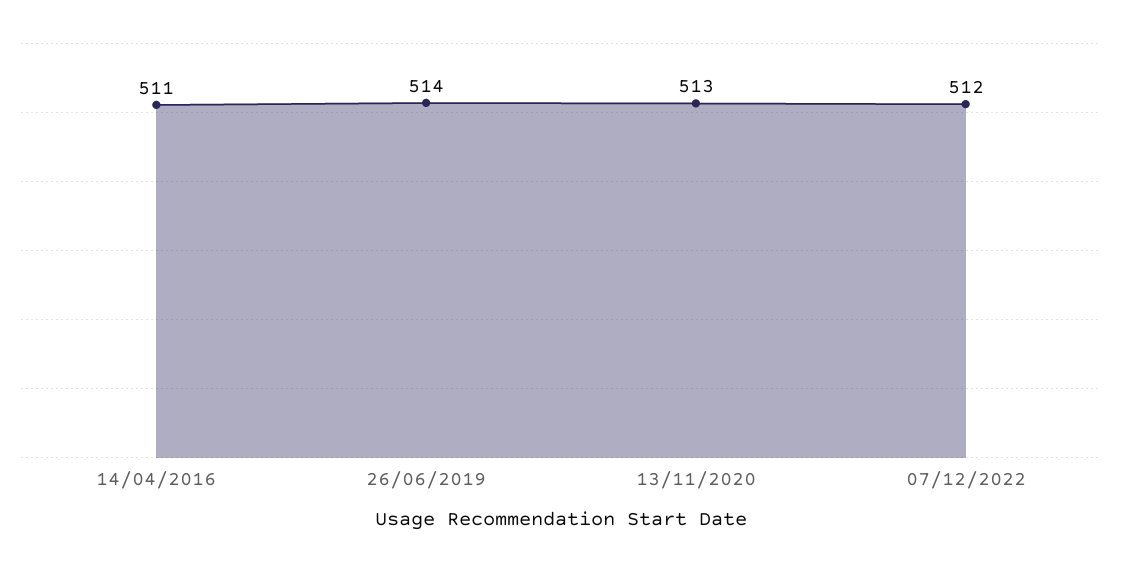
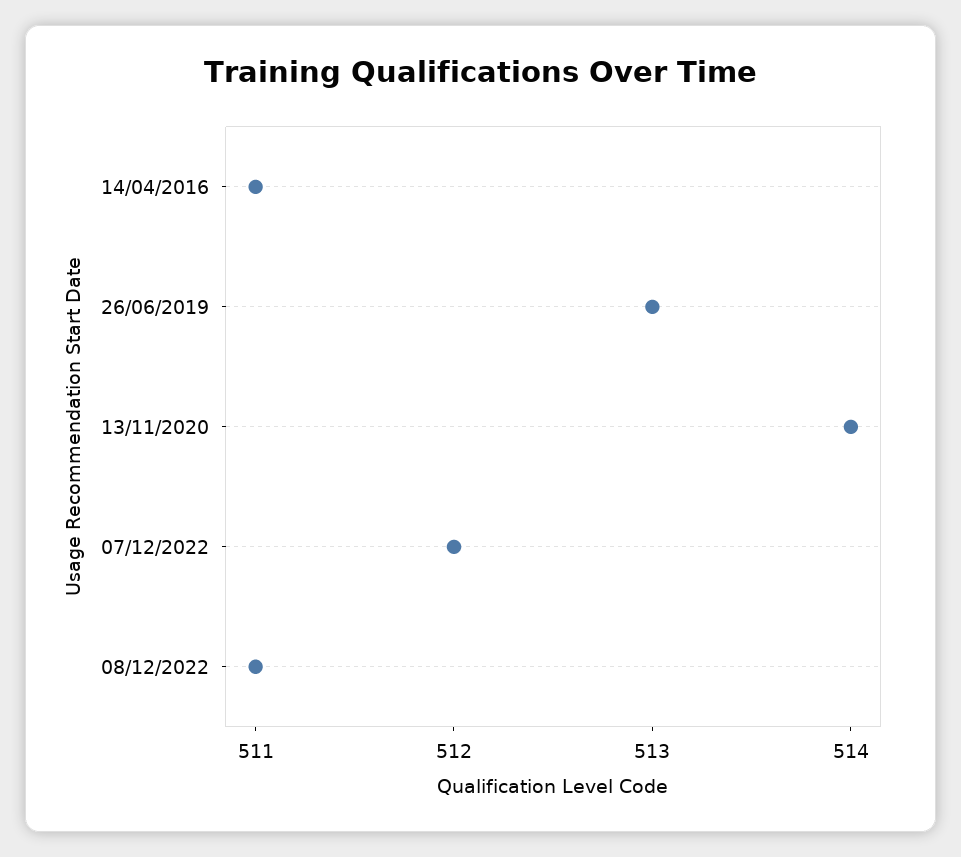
26/06/2019: 514 -> 513
13/11/2020: 513 -> 514
08/12/2022: none -> 511

